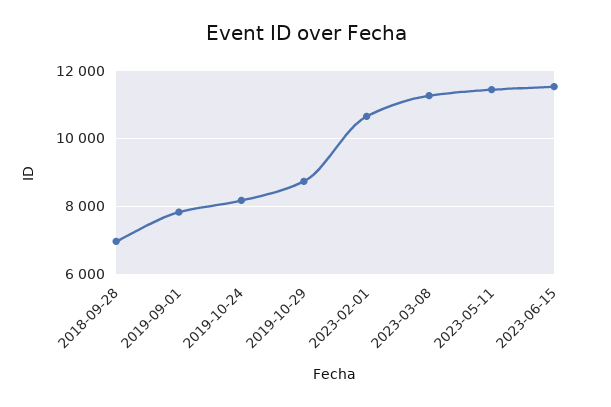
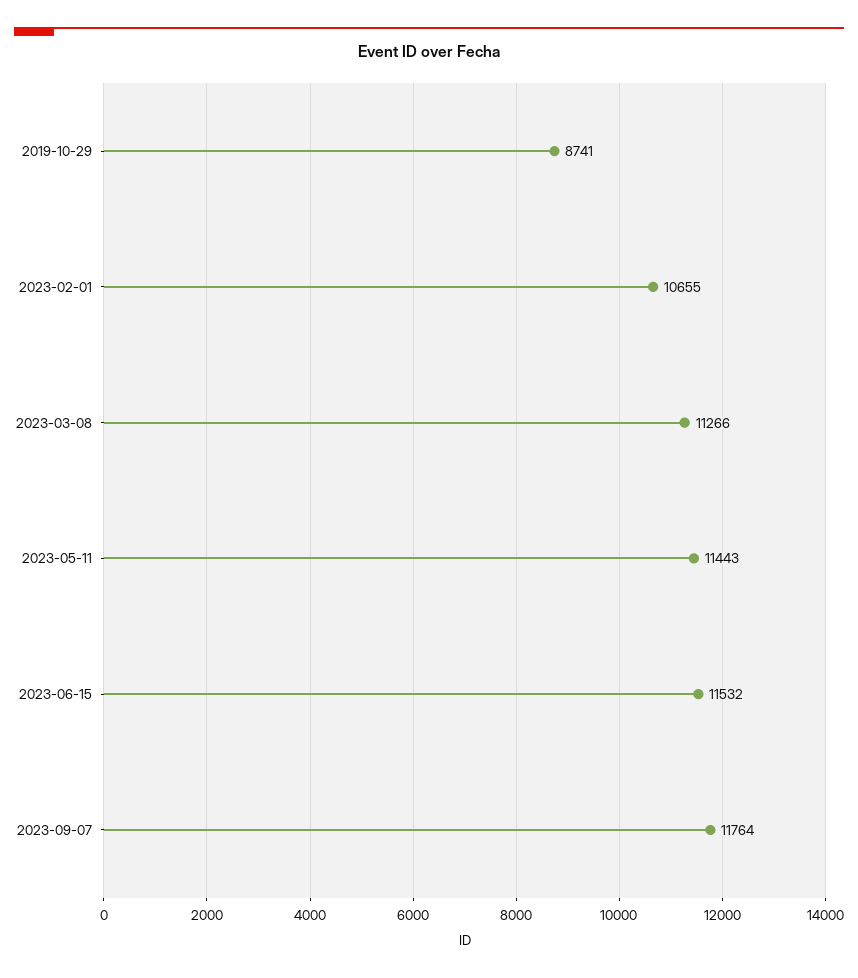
2018-09-28: 7000 -> none
2019-09-01: 7800 -> none
2019-10-24: 8200 -> none
2023-09-07: none -> 11764

